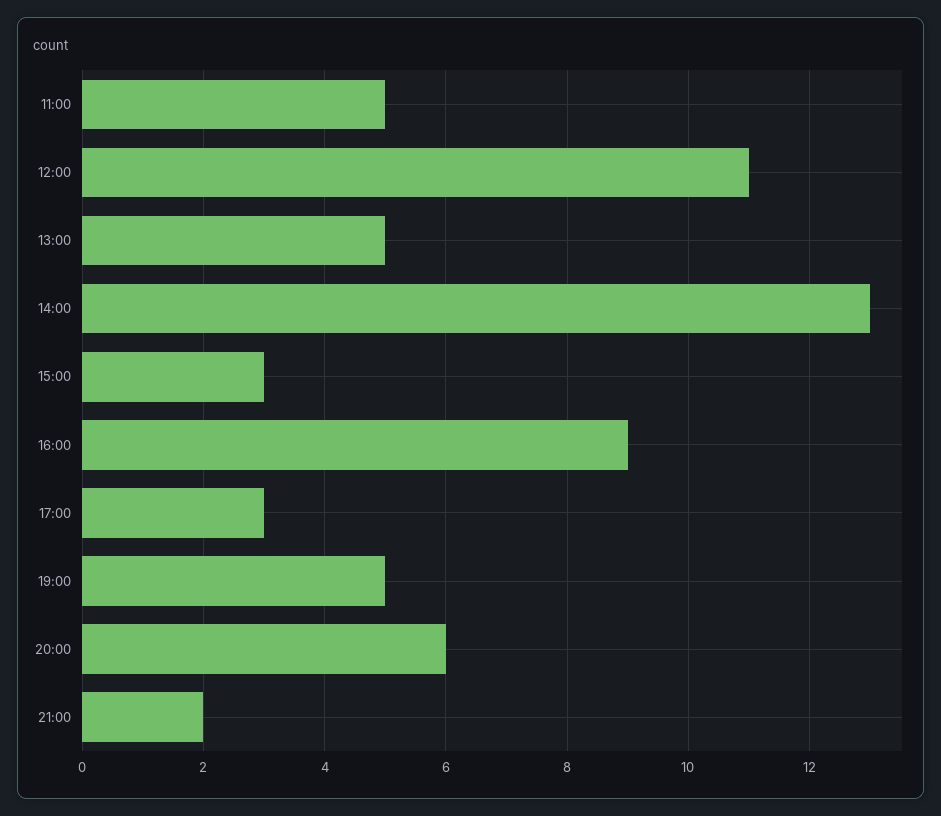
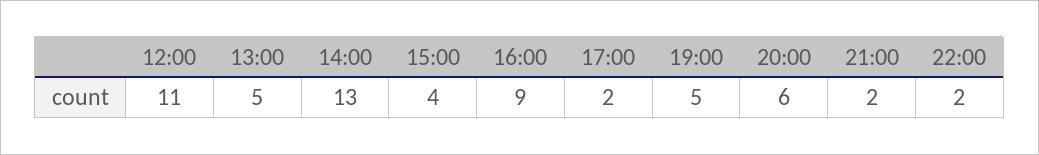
11:00: 5 -> none
15:00: 3 -> 4
17:00: 3 -> 2
22:00: none -> 2

